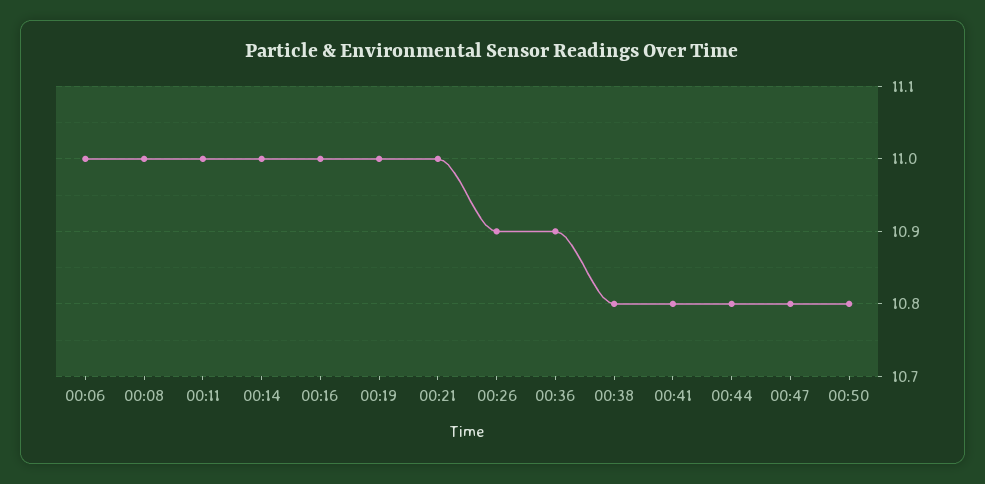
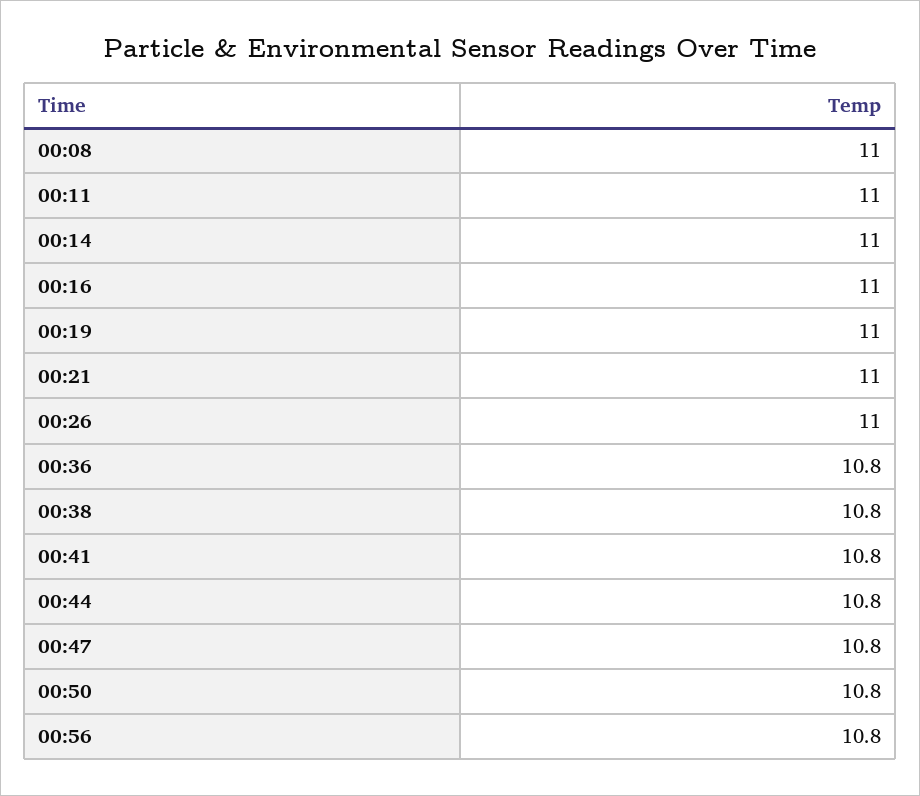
00:06: 11 -> none
00:26: 10.9 -> 11
00:36: 10.9 -> 10.8
00:56: none -> 10.8

